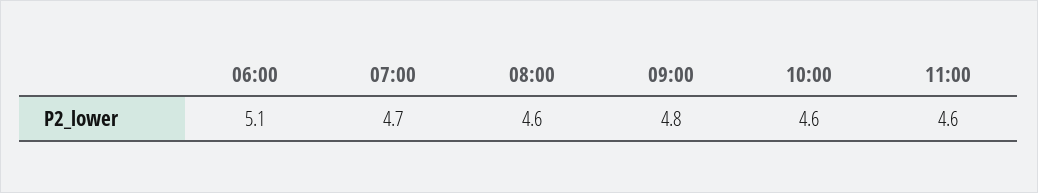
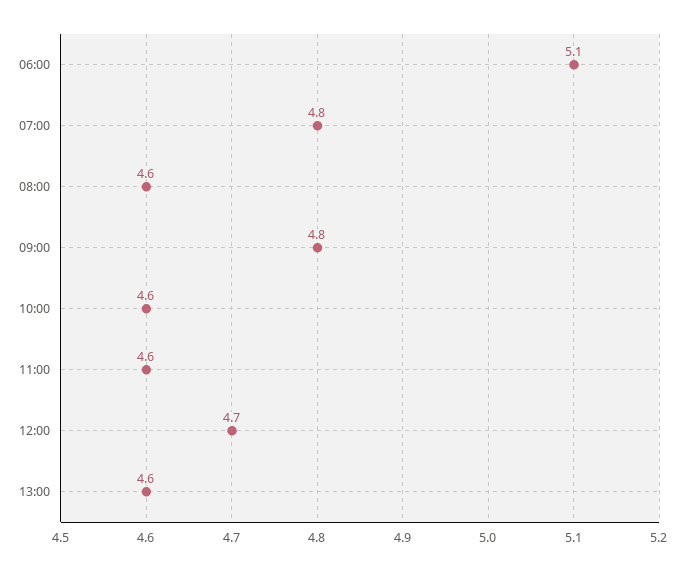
07:00: 4.7 -> 4.8
12:00: none -> 4.7
13:00: none -> 4.6

